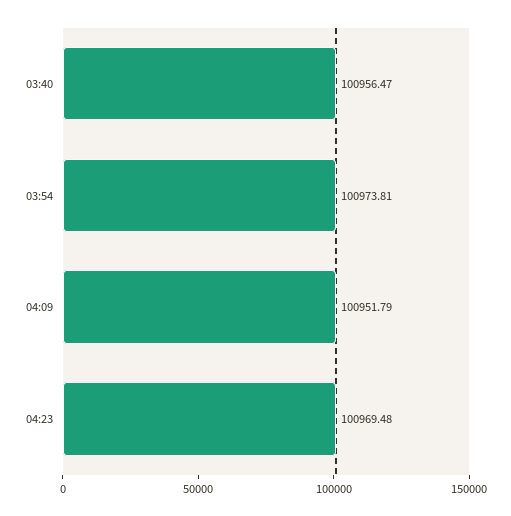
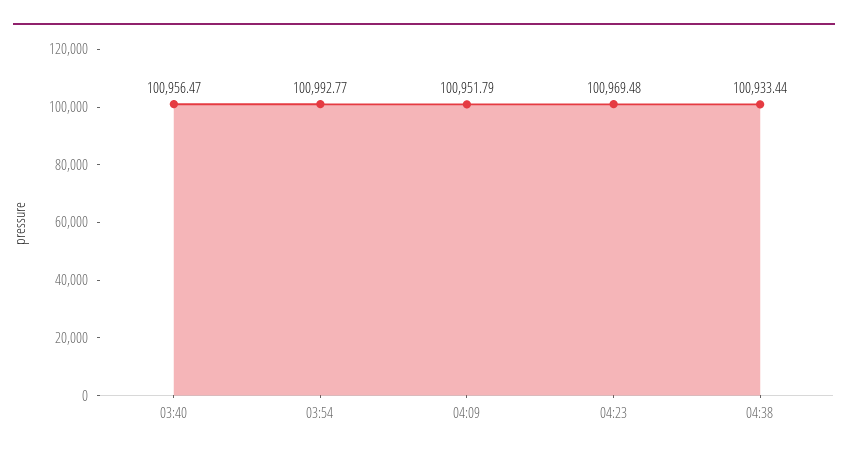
03:54: 100973.81 -> 100992.77
04:38: none -> 100933.44

